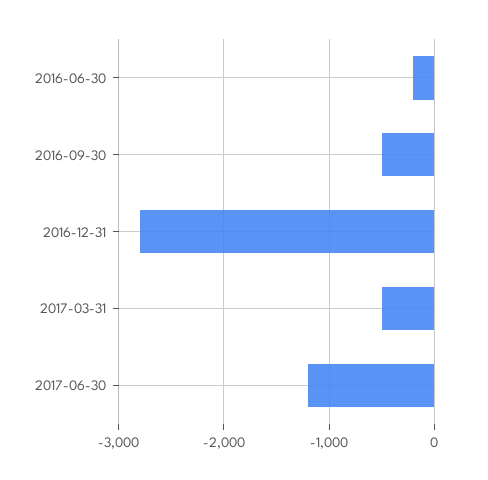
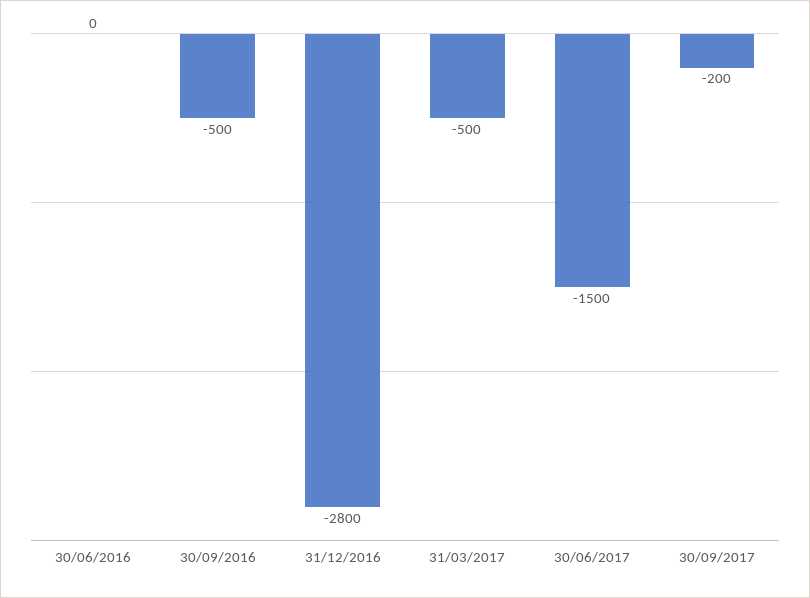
2016-06-30: -200 -> 0
2017-06-30: -1200 -> -1500
30/09/2017: none -> -200

